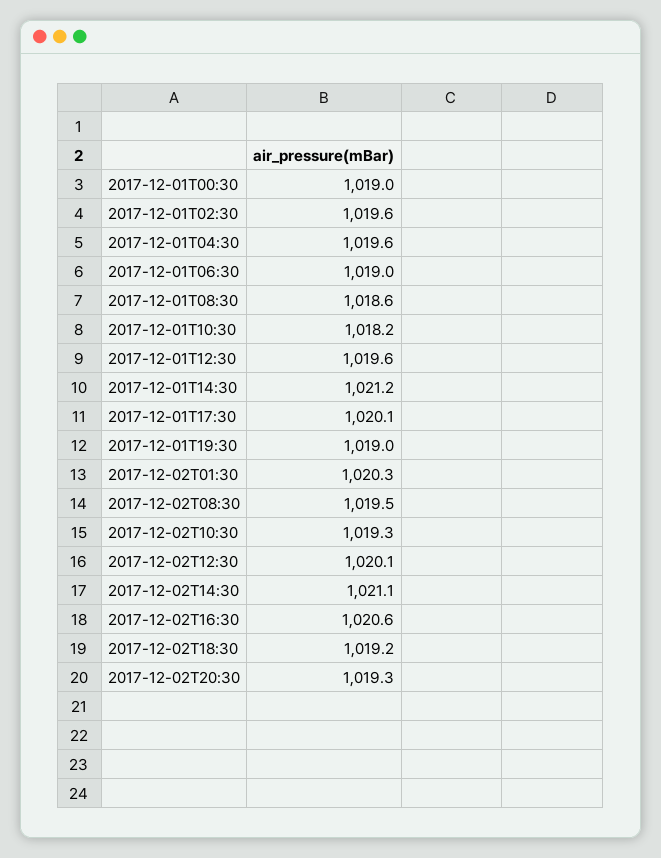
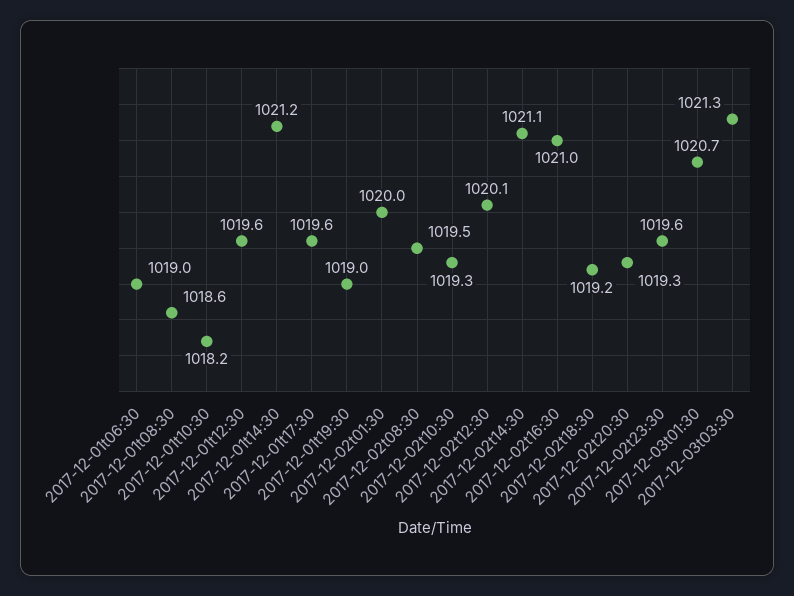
2017-12-01T00:30: 1019 -> none
2017-12-01T02:30: 1019.6 -> none
2017-12-01T04:30: 1019.6 -> none
2017-12-01T17:30: 1020.1 -> 1019.6
2017-12-02T01:30: 1020.3 -> 1020
2017-12-02T16:30: 1020.6 -> 1021
2017-12-02t23:30: none -> 1019.6
2017-12-03t01:30: none -> 1020.7
2017-12-03t03:30: none -> 1021.3

